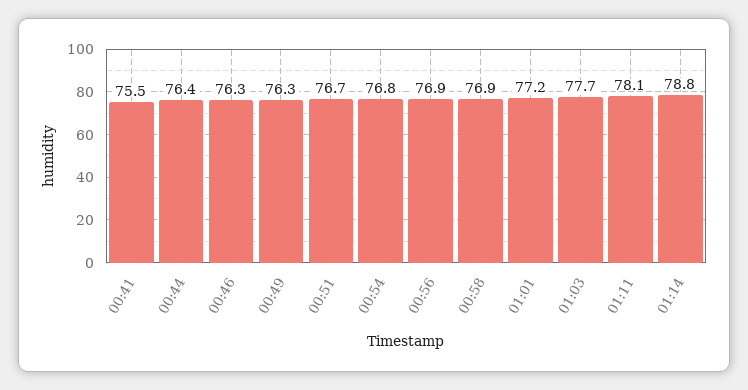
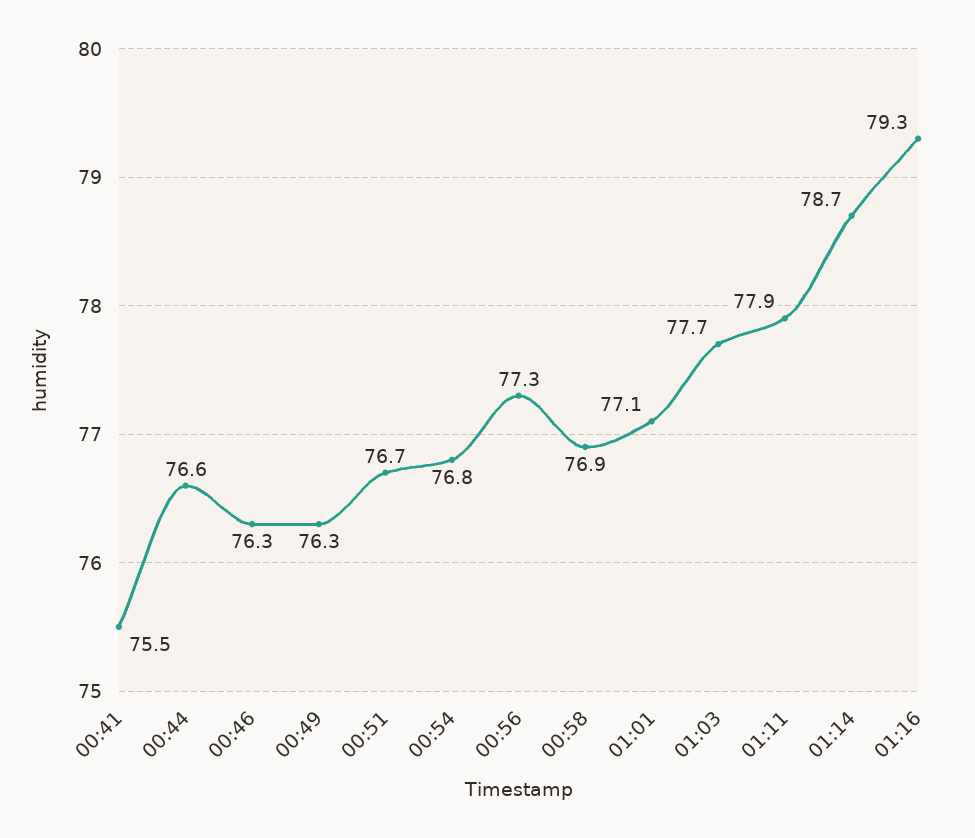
00:44: 76.4 -> 76.6
00:56: 76.9 -> 77.3
01:01: 77.2 -> 77.1
01:11: 78.1 -> 77.9
01:14: 78.8 -> 78.7
01:16: none -> 79.3

